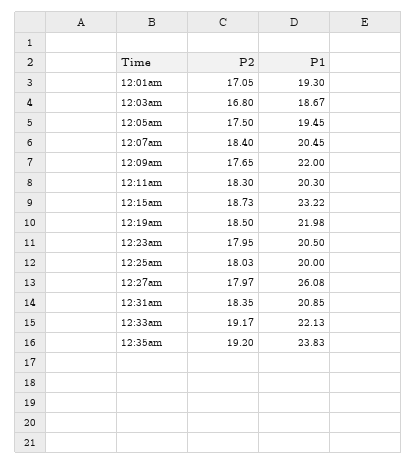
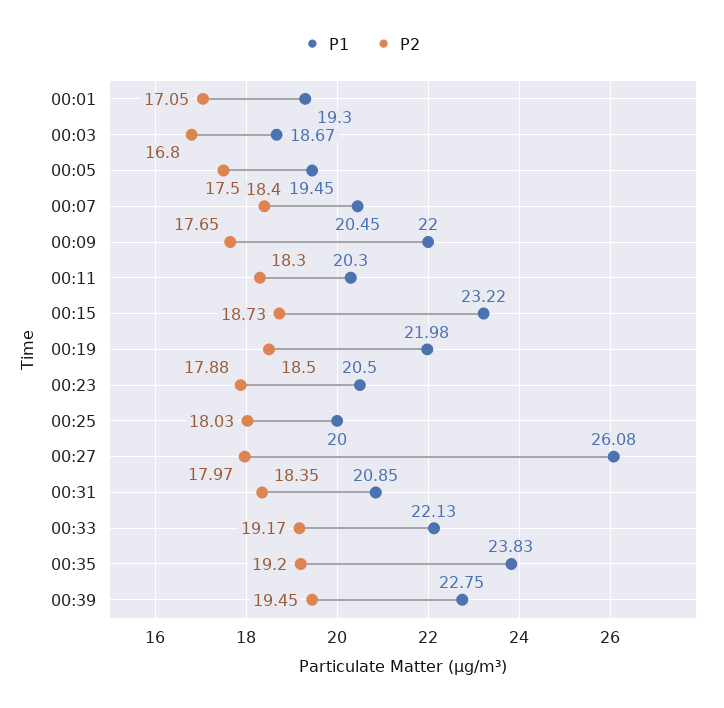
P2, 12:23am: 17.95 -> 17.88
P1, 00:39: none -> 22.75
P2, 00:39: none -> 19.45

